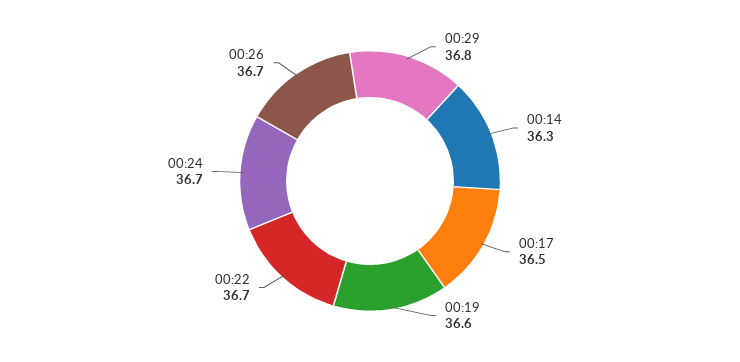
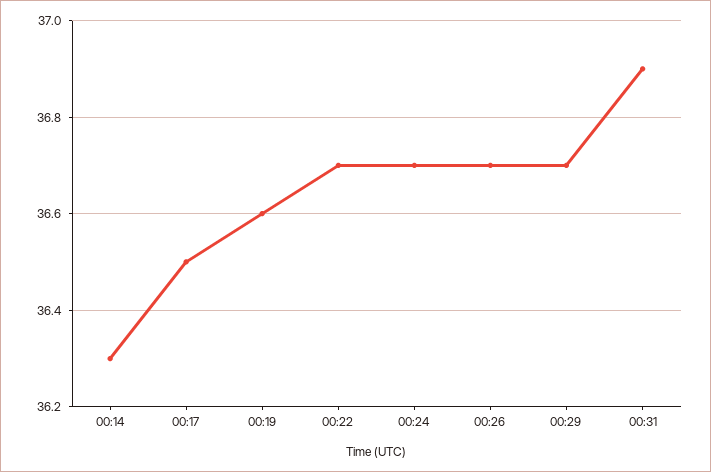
00:29: 36.8 -> 36.7
00:31: none -> 36.9

